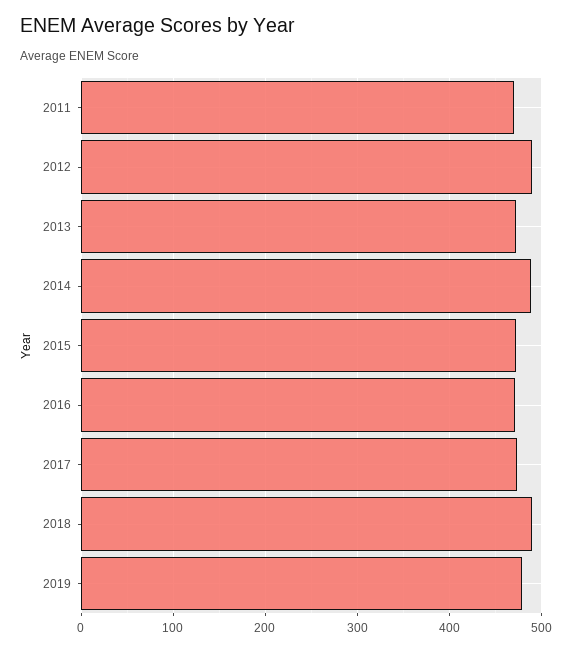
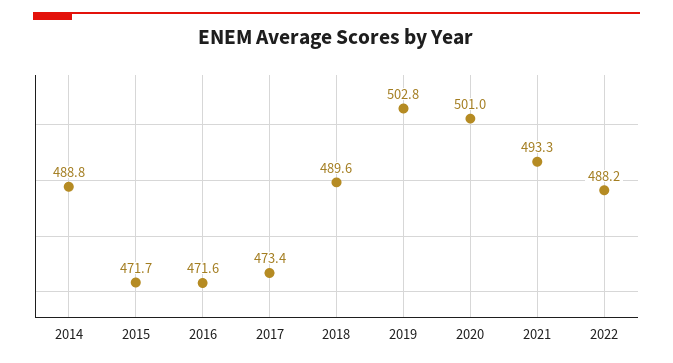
2011: 470 -> none
2012: 490 -> none
2013: 470 -> none
2019: 480 -> 502.8
2020: none -> 501
2021: none -> 493.3
2022: none -> 488.2

